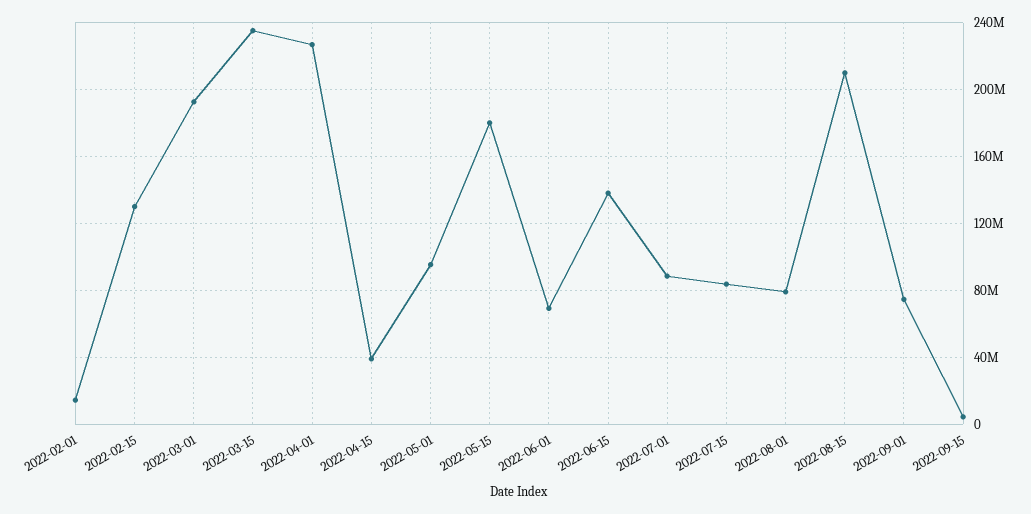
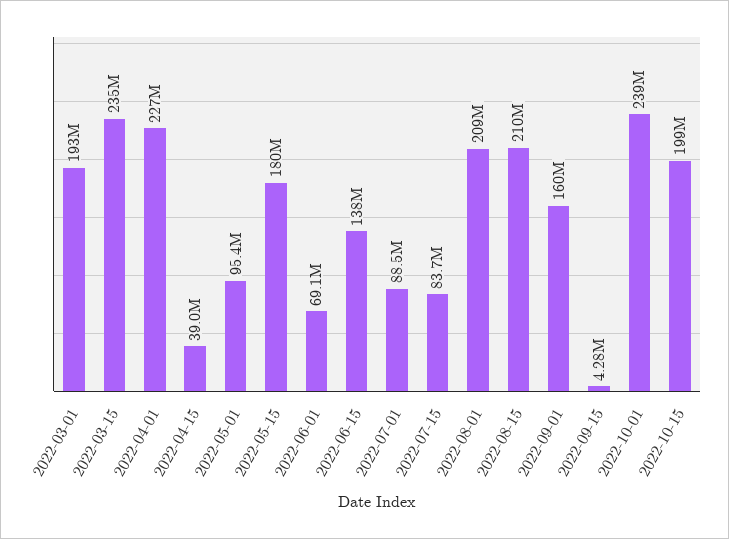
2022-02-01: 15000000 -> none
2022-02-15: 130000000 -> none
2022-08-01: 80000000 -> 209000000
2022-09-01: 75000000 -> 160000000
2022-10-01: none -> 239000000
2022-10-15: none -> 199000000

